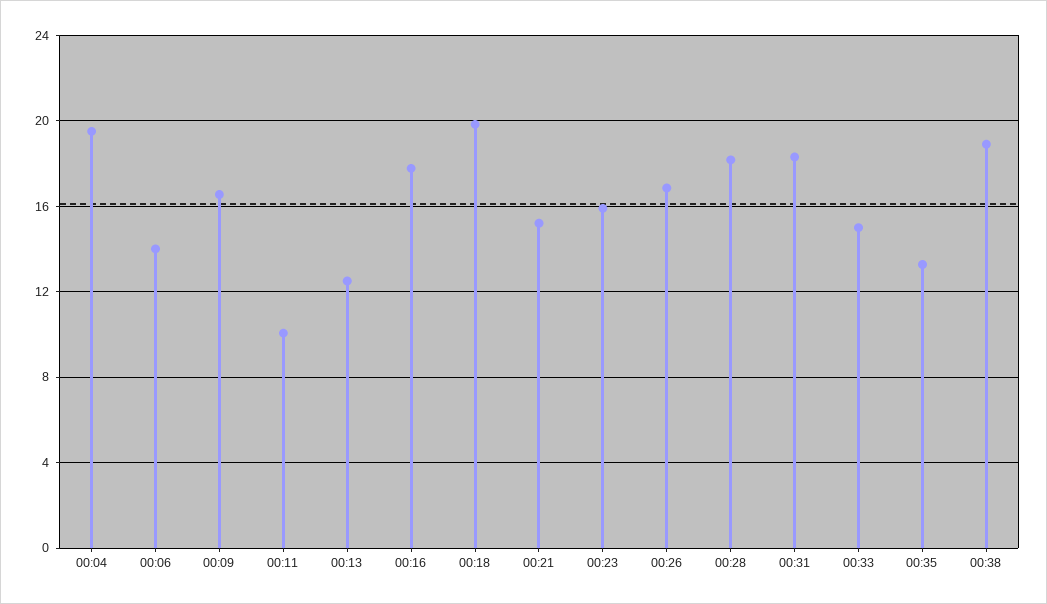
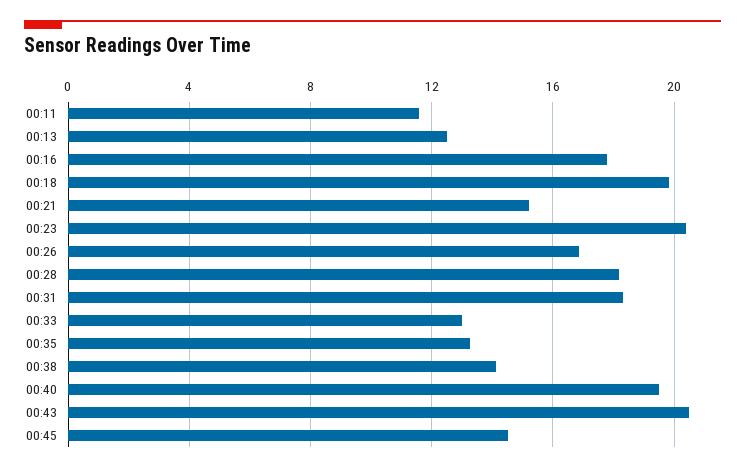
00:04: 19.5 -> none
00:06: 14 -> none
00:09: 16.5 -> none
00:11: 10 -> 11.5
00:23: 16 -> 20.5
00:33: 15 -> 13
00:38: 19 -> 14
00:40: none -> 19.5
00:43: none -> 20.5
00:45: none -> 14.5

